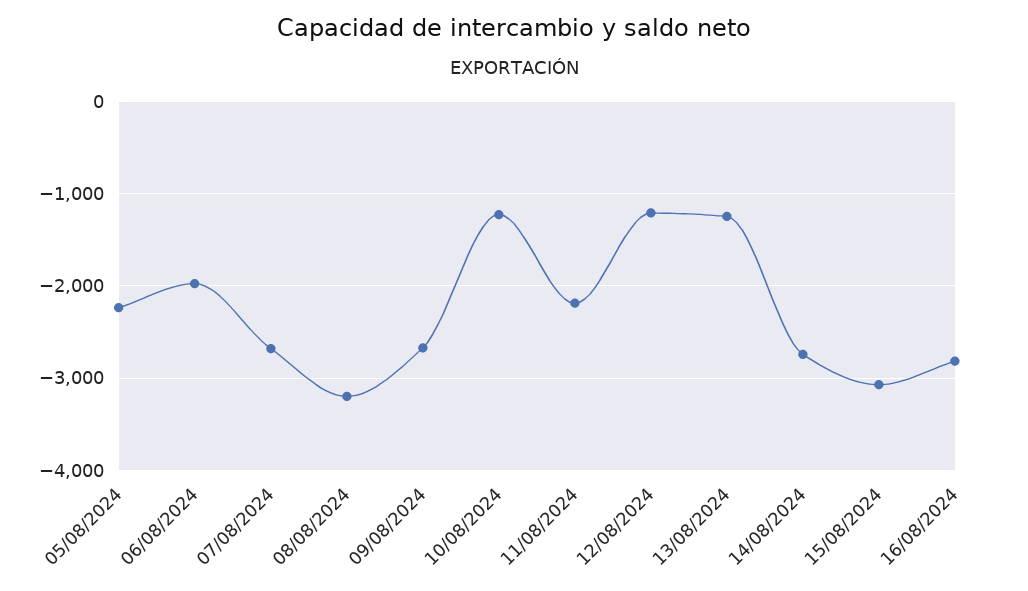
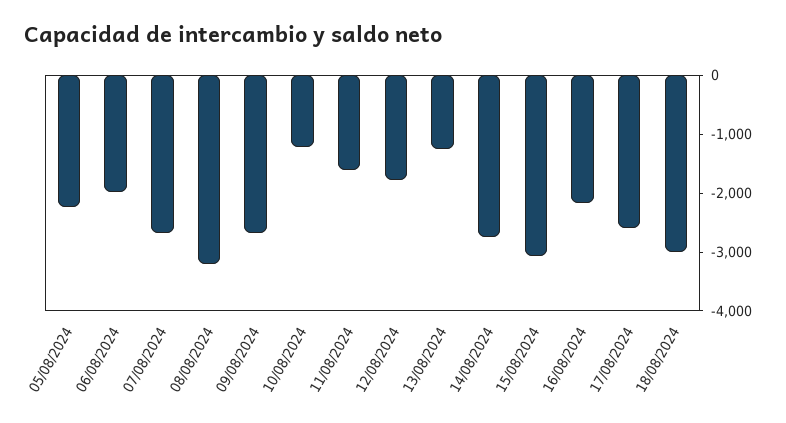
11/08/2024: -2200 -> -1600
12/08/2024: -1200 -> -1800
16/08/2024: -2800 -> -2200
17/08/2024: none -> -2600
18/08/2024: none -> -3000

